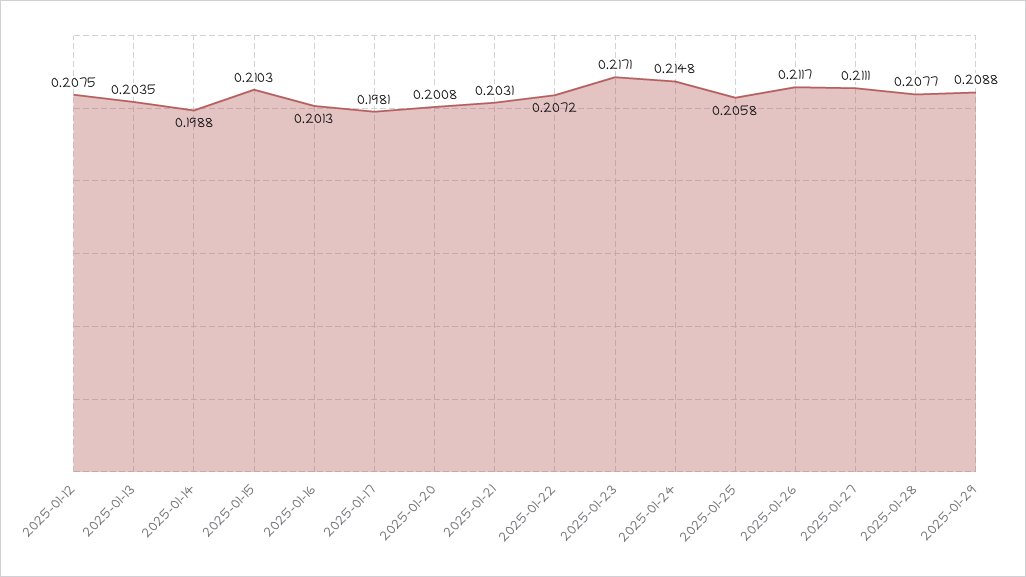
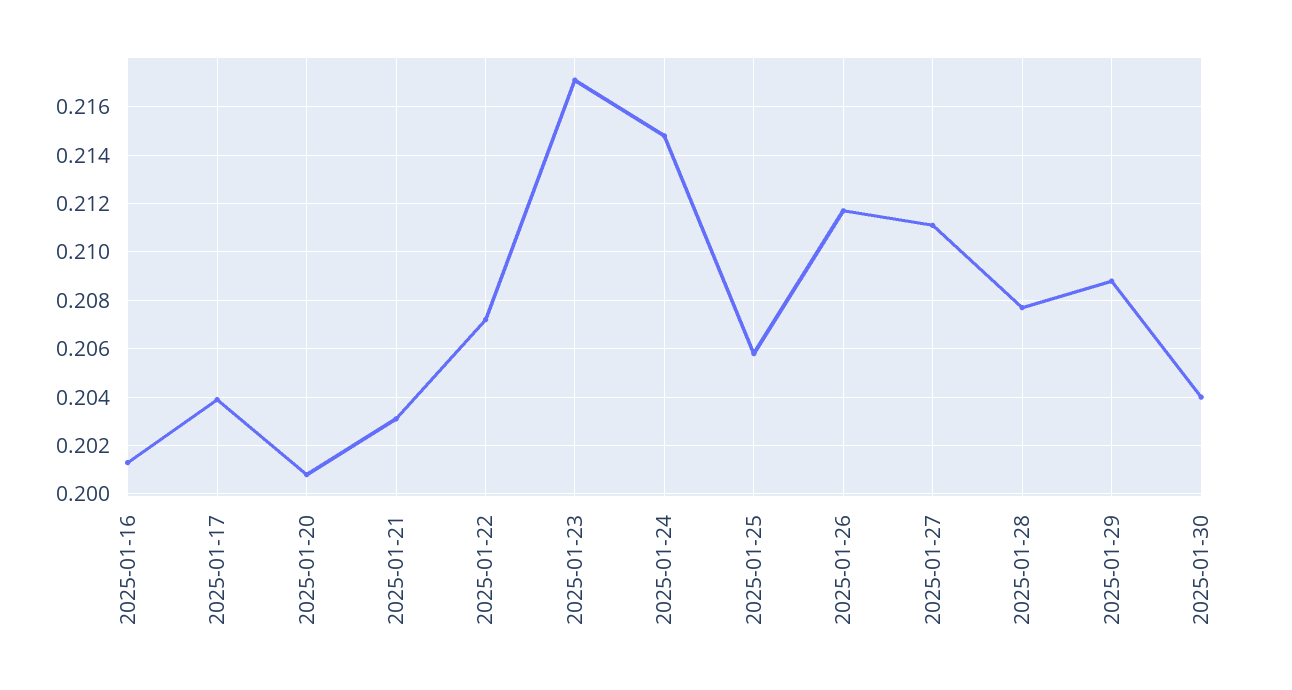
2025-01-12: 0.2075 -> none
2025-01-13: 0.2035 -> none
2025-01-14: 0.1988 -> none
2025-01-15: 0.2103 -> none
2025-01-17: 0.1981 -> 0.204
2025-01-30: none -> 0.204

